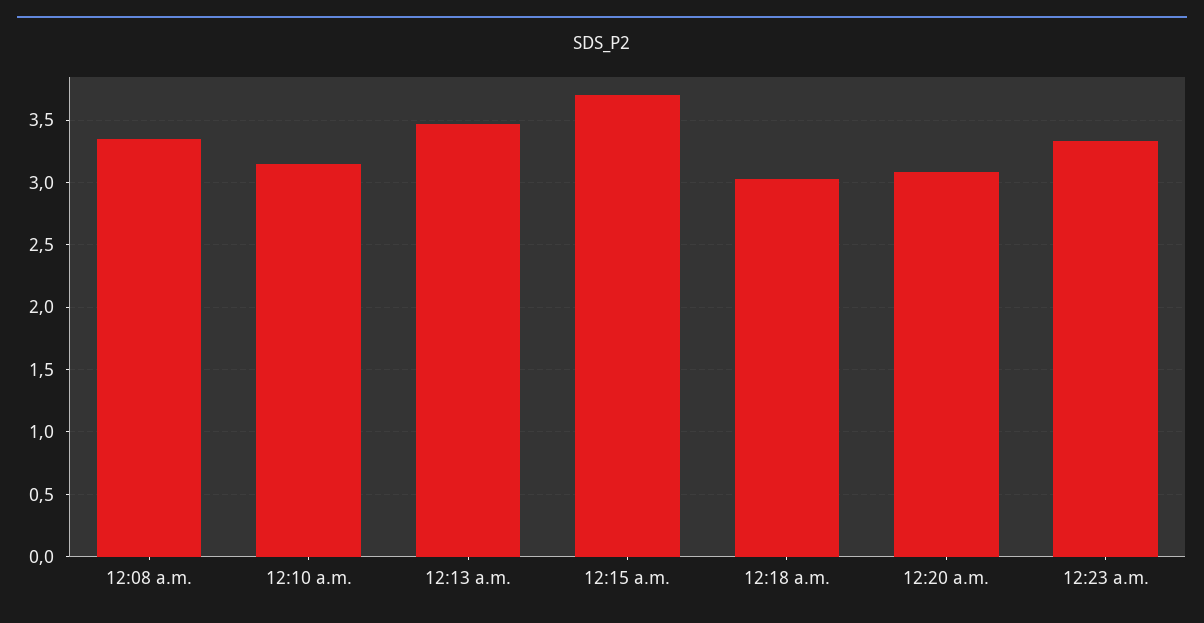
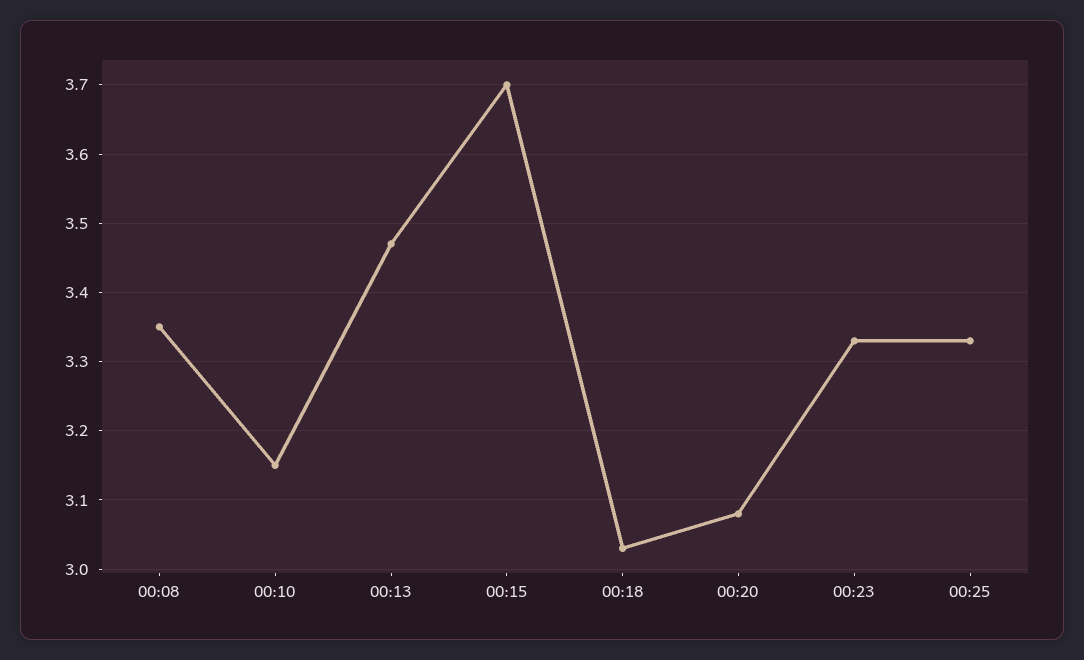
00:25: none -> 3.33

